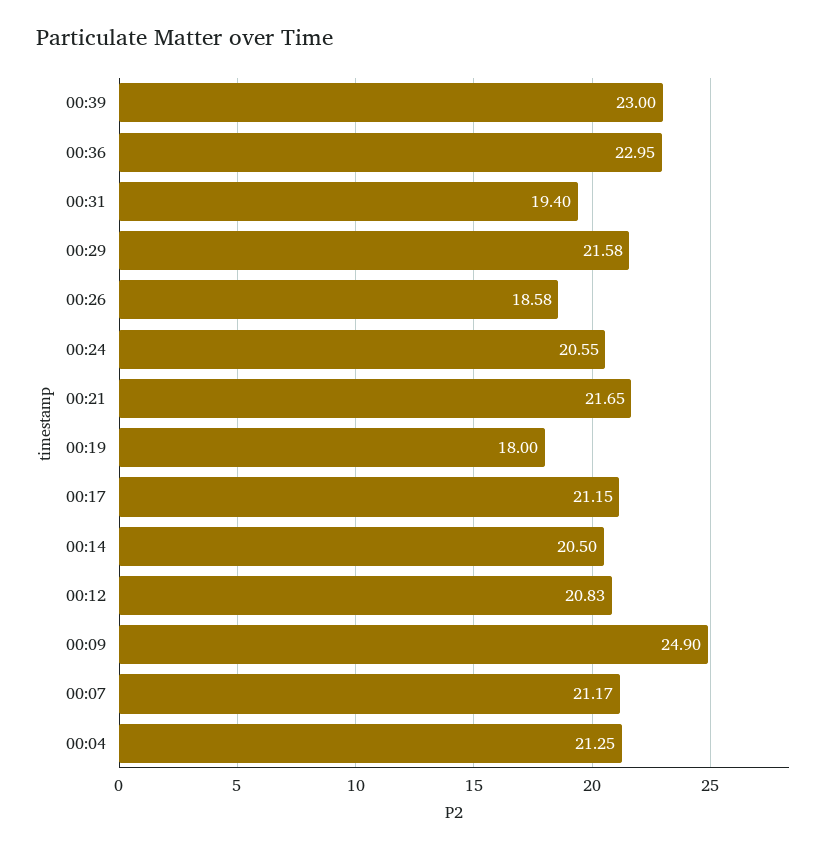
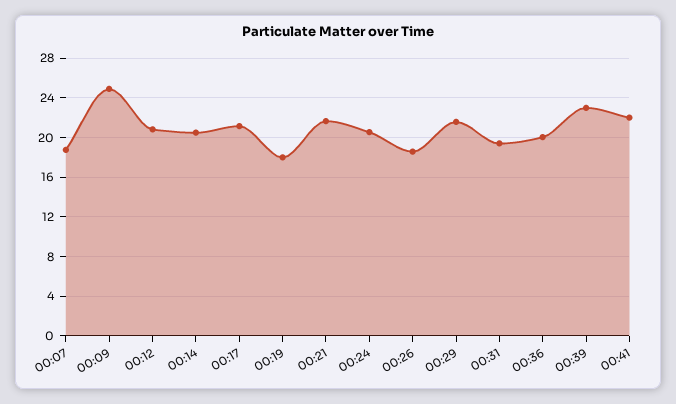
00:36: 22.95 -> 20
00:07: 21.17 -> 19
00:04: 21.25 -> none
00:41: none -> 22

